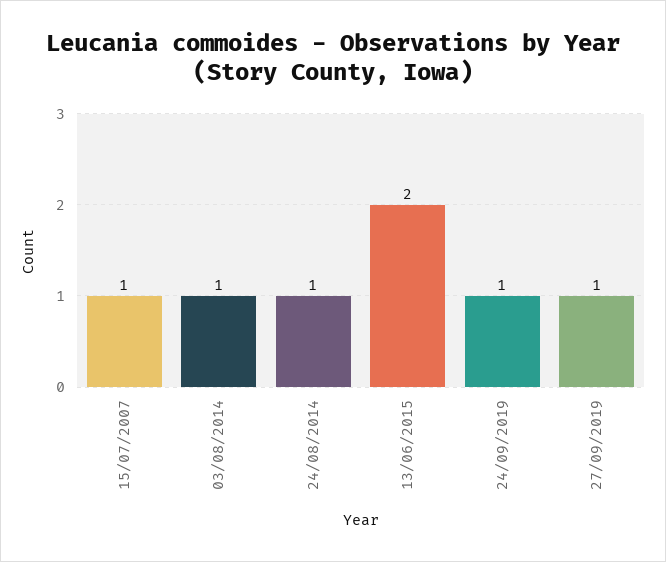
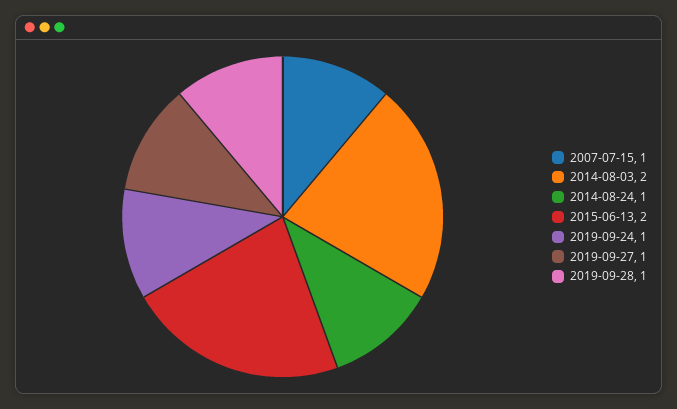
03/08/2014: 1 -> 2
2019-09-28: none -> 1

